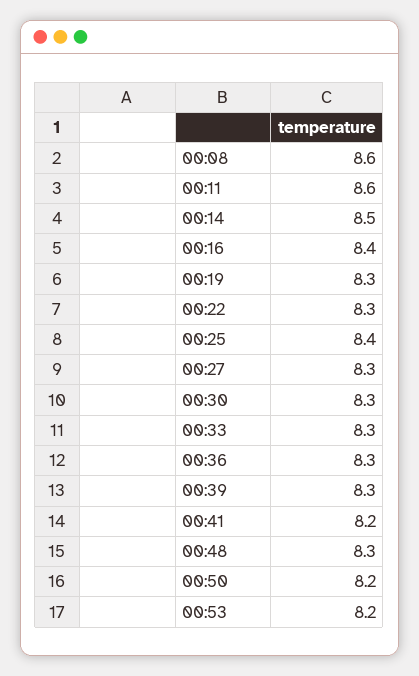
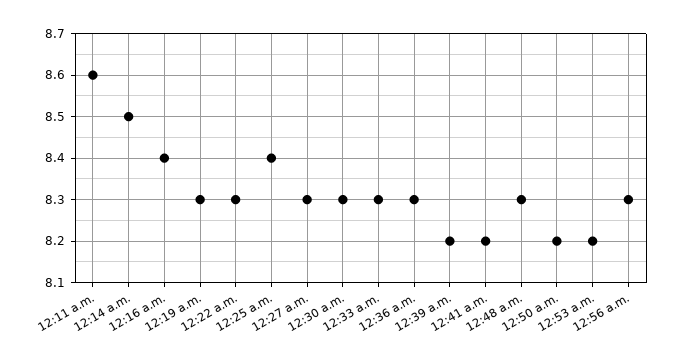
00:08: 8.6 -> none
00:39: 8.3 -> 8.2
12:56 a.m.: none -> 8.3

